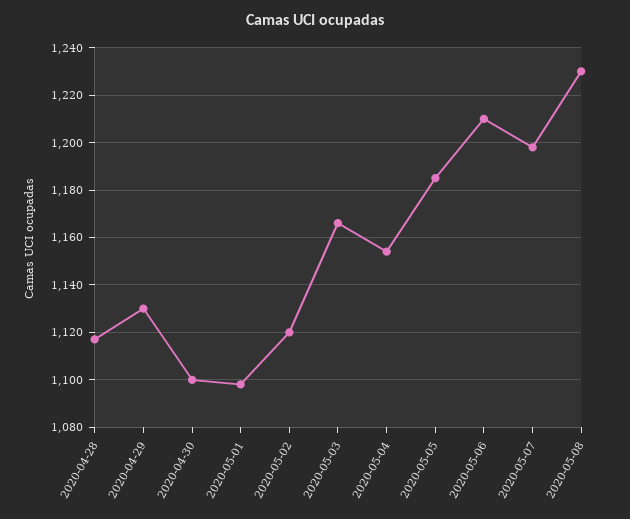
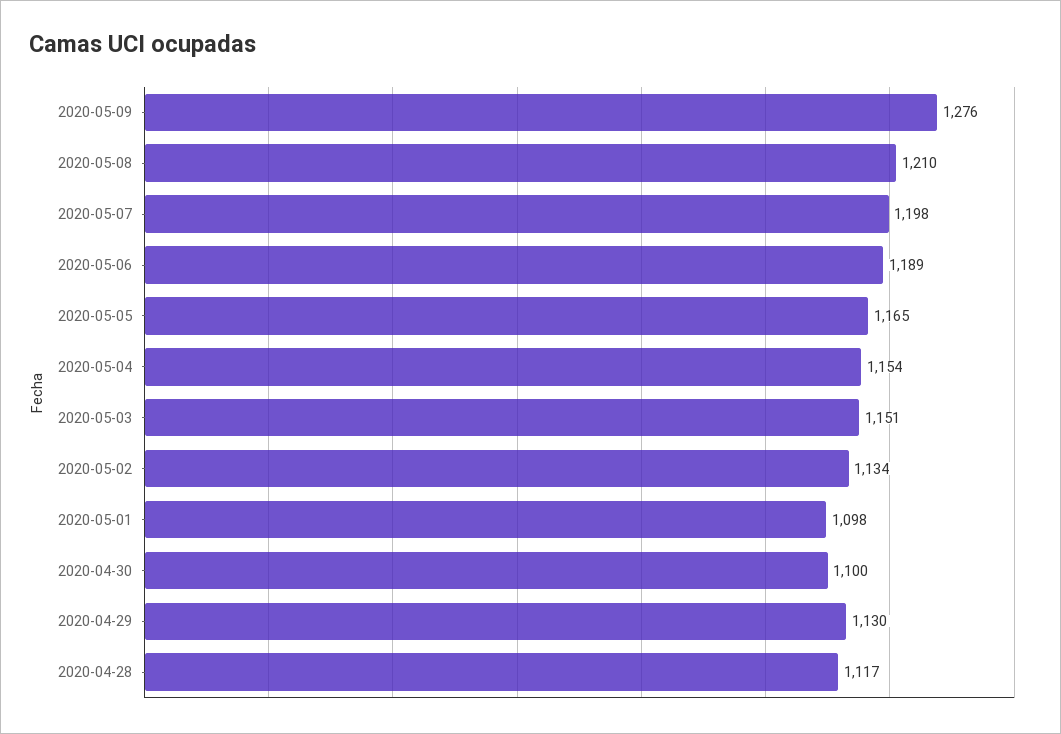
2020-05-02: 1120 -> 1134
2020-05-03: 1165 -> 1151
2020-05-05: 1185 -> 1165
2020-05-06: 1210 -> 1189
2020-05-08: 1230 -> 1210
2020-05-09: none -> 1276

